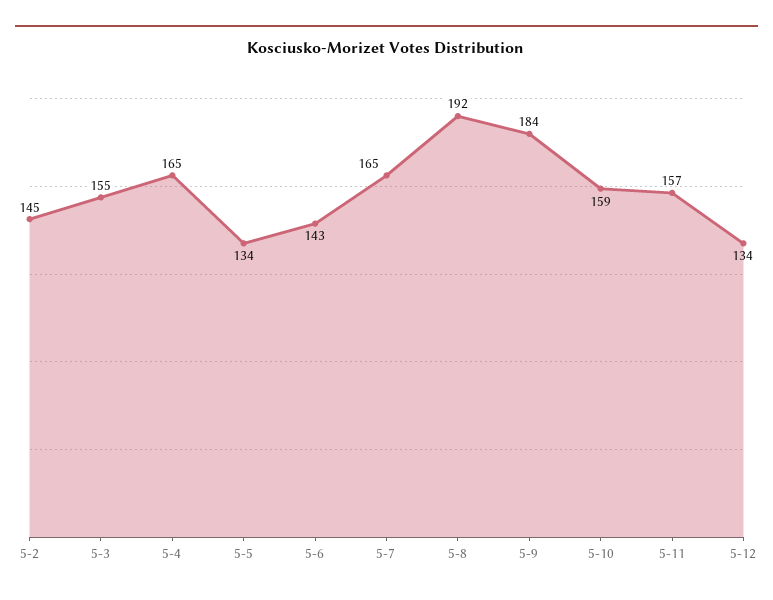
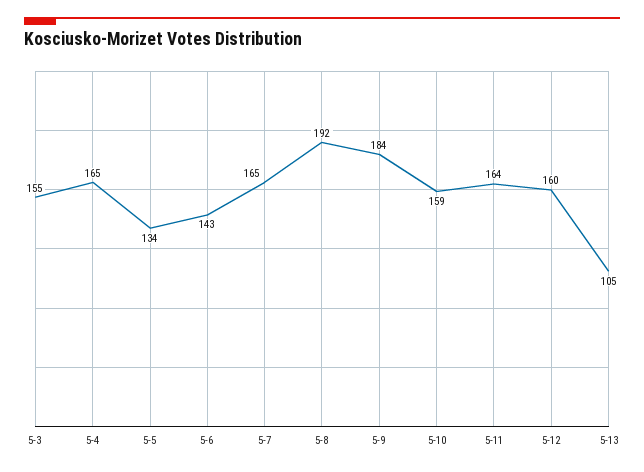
5-2: 145 -> none
5-11: 157 -> 164
5-12: 134 -> 160
5-13: none -> 105

